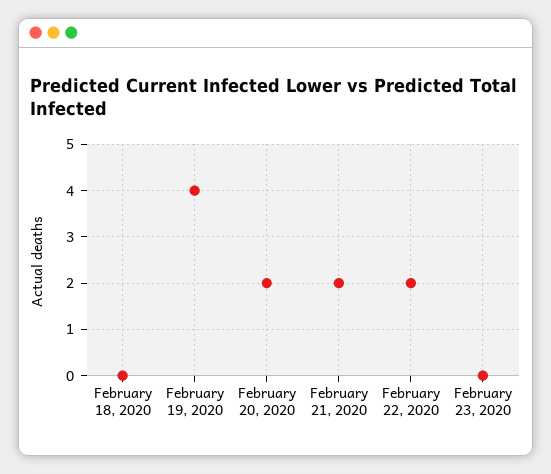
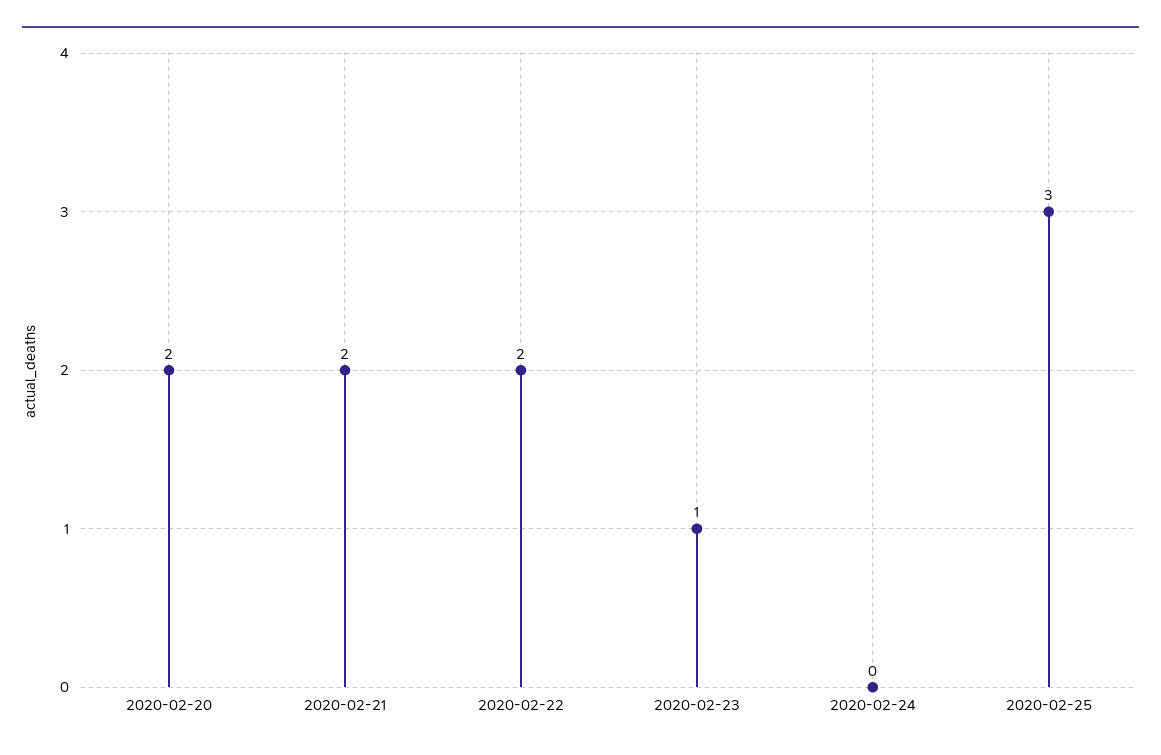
February 18, 2020: 0 -> none
February 19, 2020: 4 -> none
February 23, 2020: 0 -> 1
2020-02-24: none -> 0
2020-02-25: none -> 3

